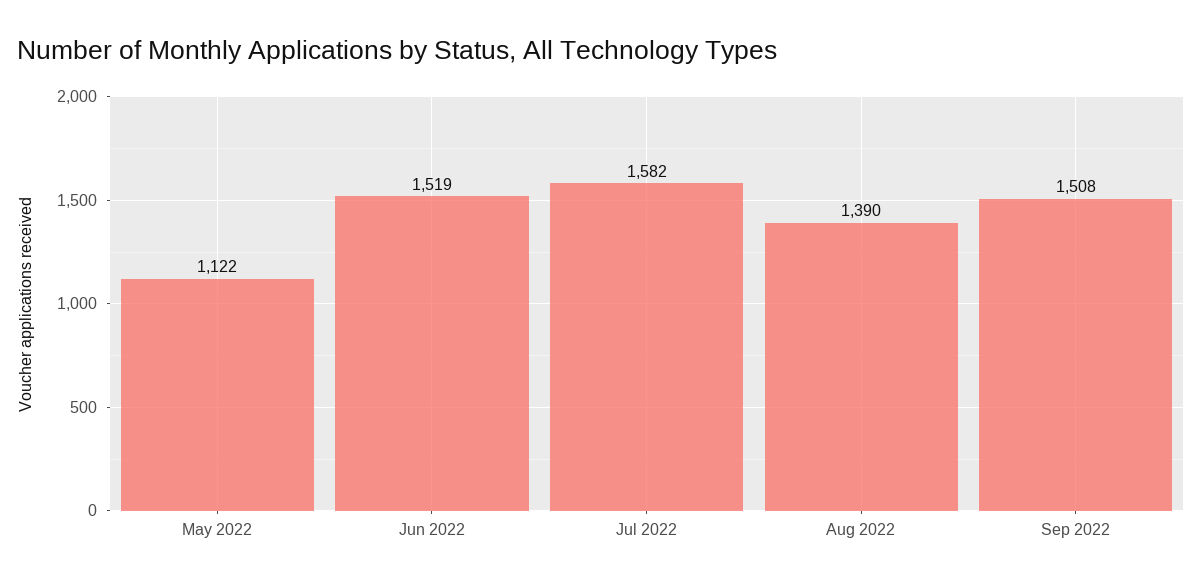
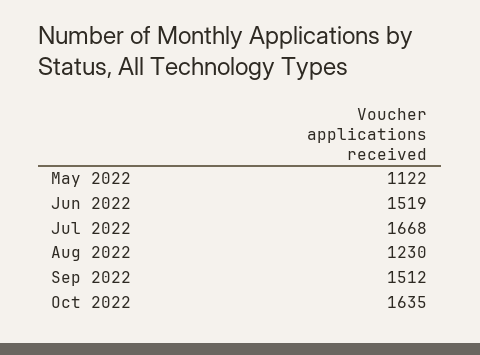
Jul 2022: 1582 -> 1668
Aug 2022: 1390 -> 1230
Sep 2022: 1508 -> 1512
Oct 2022: none -> 1635

